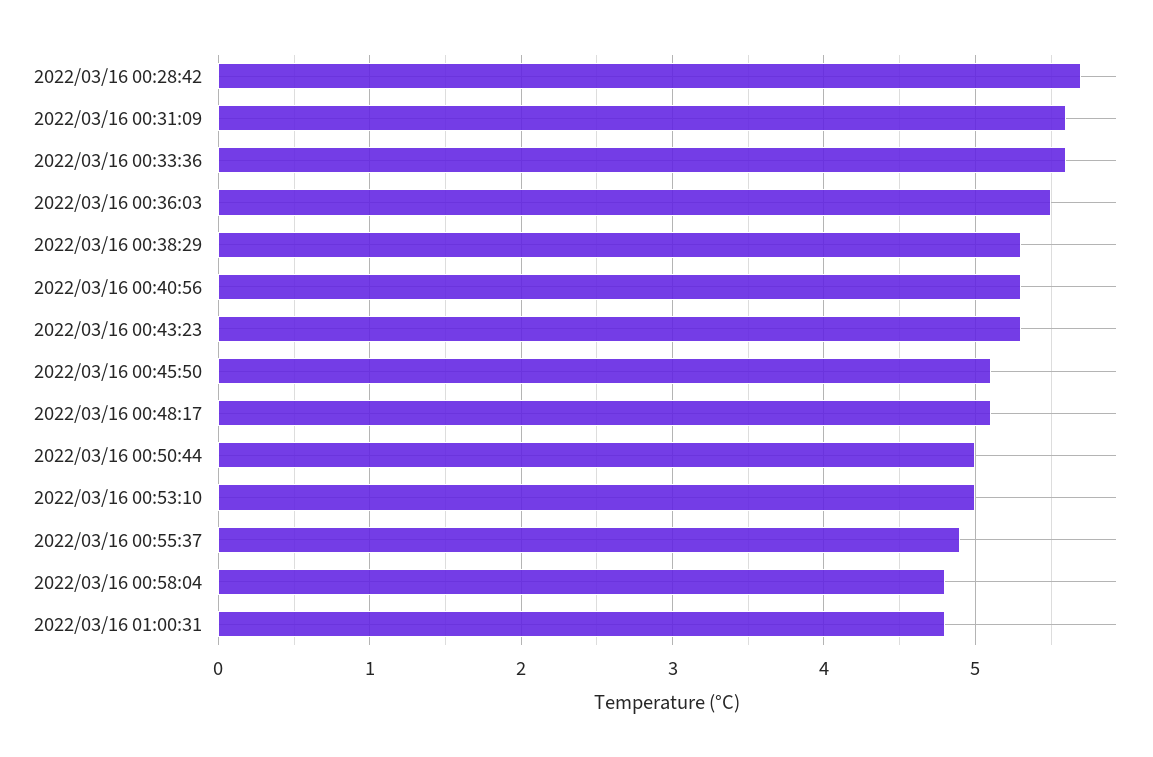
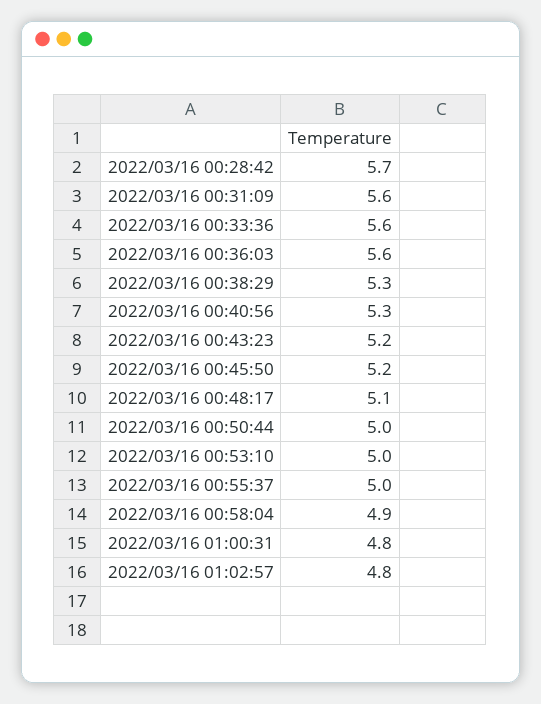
2022/03/16 00:36:03: 5.5 -> 5.6
2022/03/16 00:43:23: 5.3 -> 5.2
2022/03/16 00:45:50: 5.1 -> 5.2
2022/03/16 00:55:37: 4.9 -> 5
2022/03/16 00:58:04: 4.8 -> 4.9
2022/03/16 01:02:57: none -> 4.8

